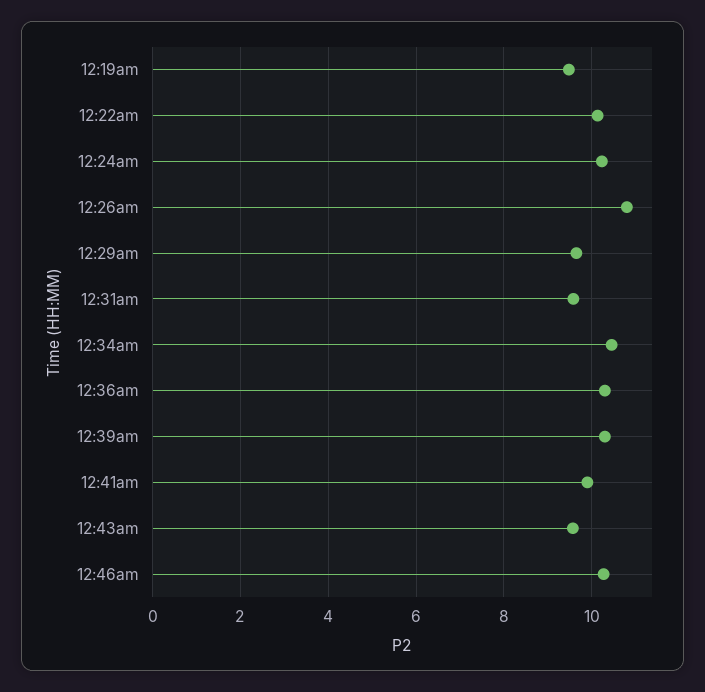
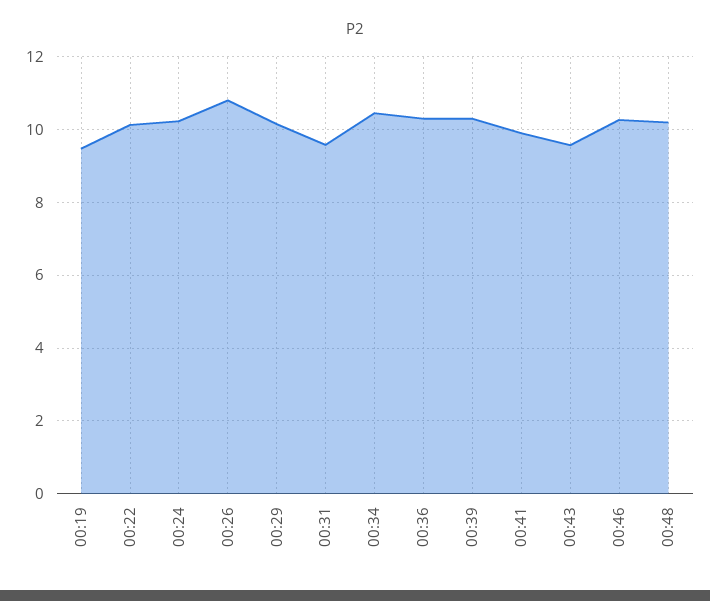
12:29am: 9.6 -> 10.2
00:48: none -> 10.2

